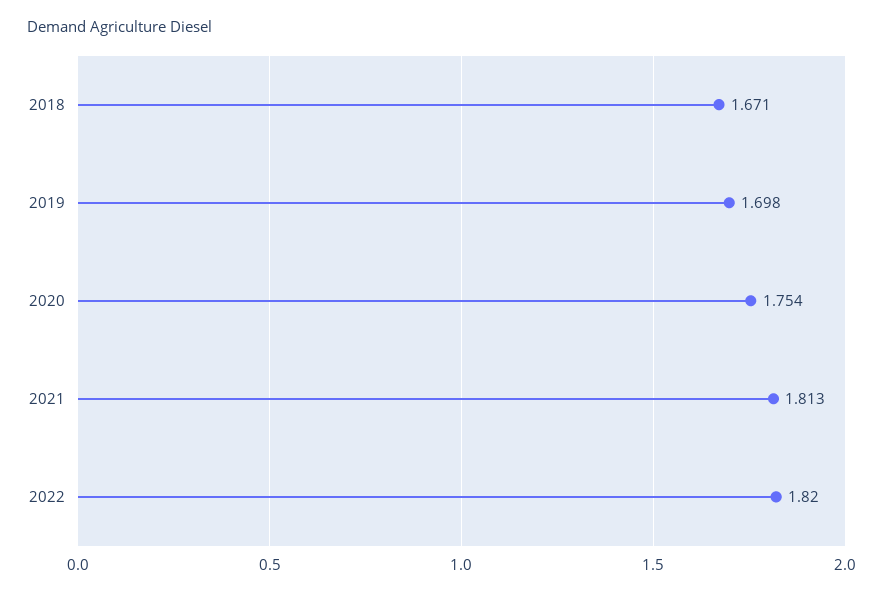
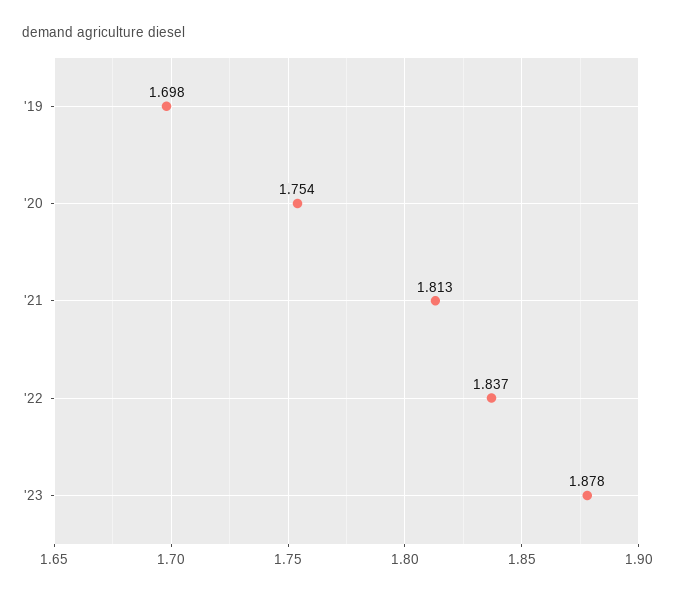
2018: 1.671 -> none
2022: 1.82 -> 1.837
'23: none -> 1.878

